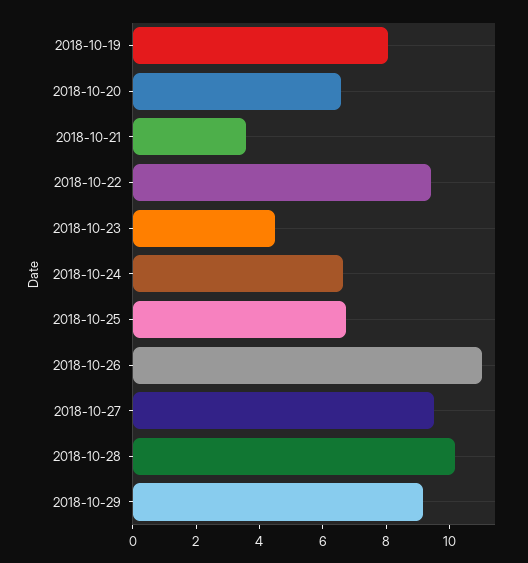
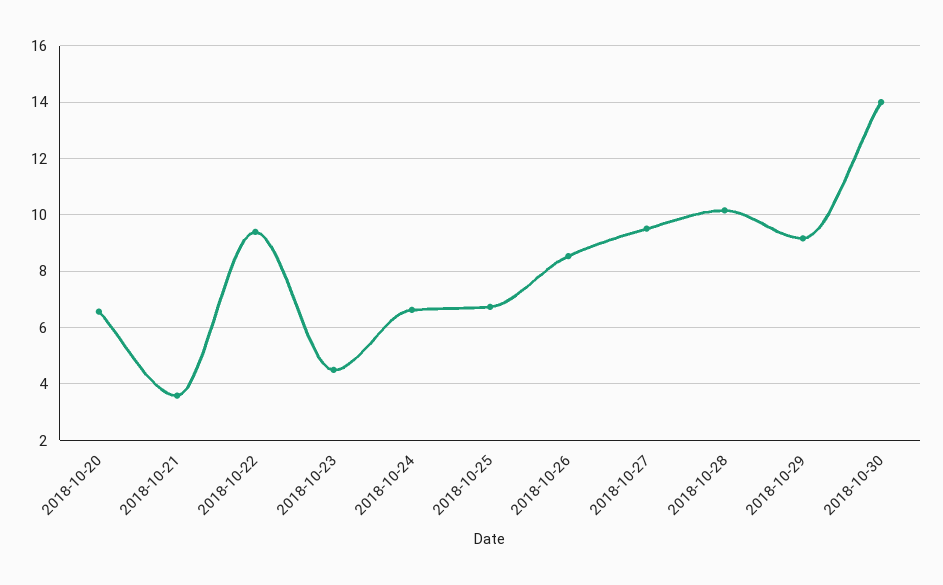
2018-10-19: 8 -> none
2018-10-26: 11 -> 8.5
2018-10-30: none -> 14

